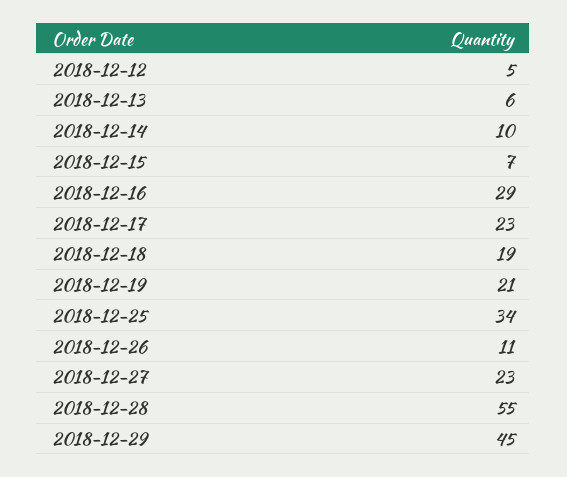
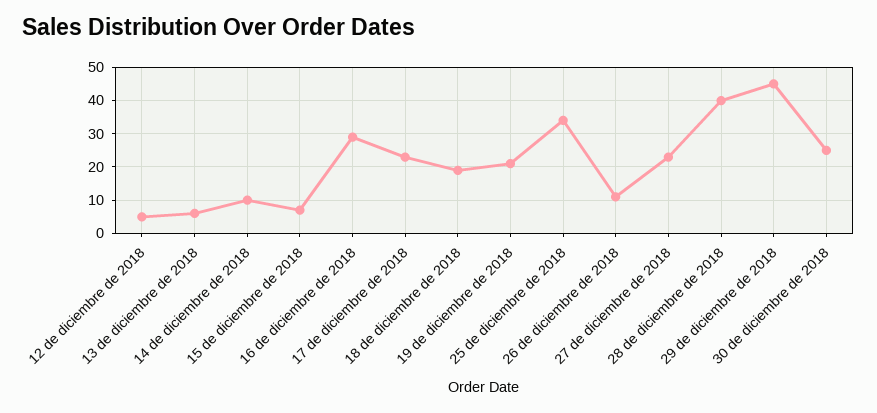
2018-12-28: 55 -> 40
30 de diciembre de 2018: none -> 25

